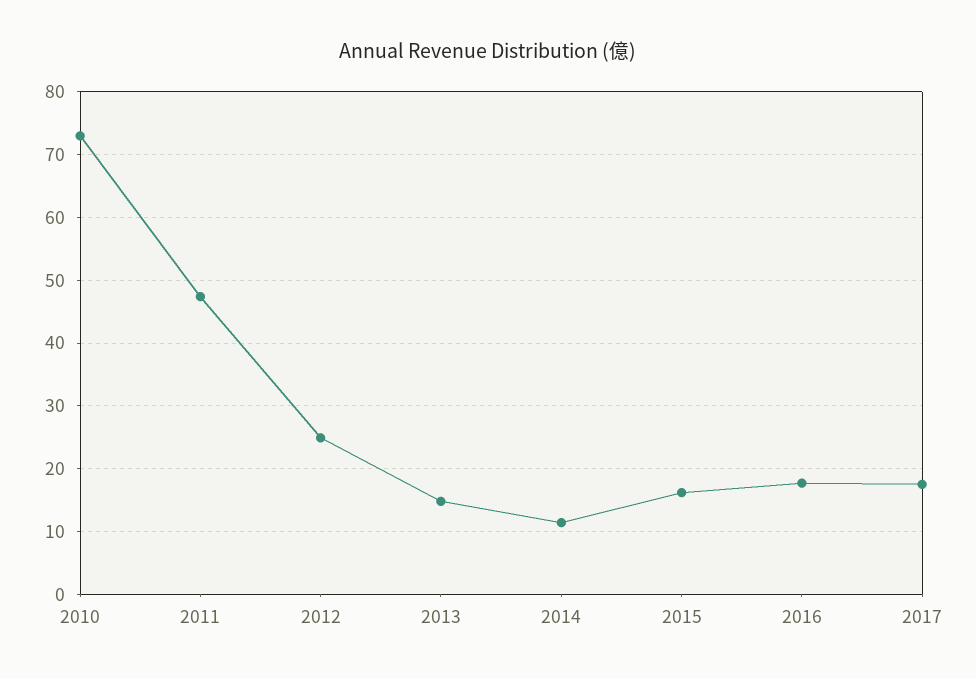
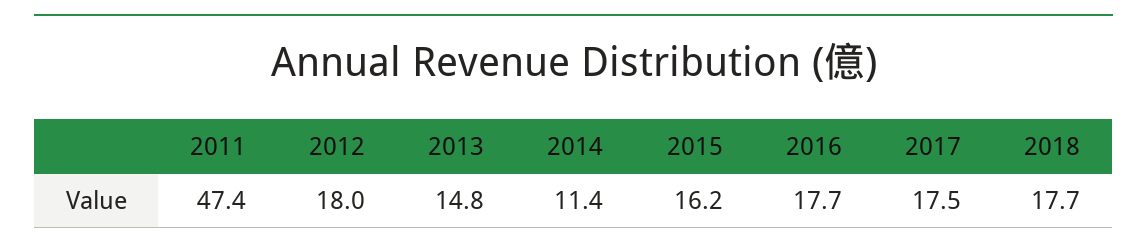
2010: 73 -> none
2012: 25 -> 18
2018: none -> 17.7

